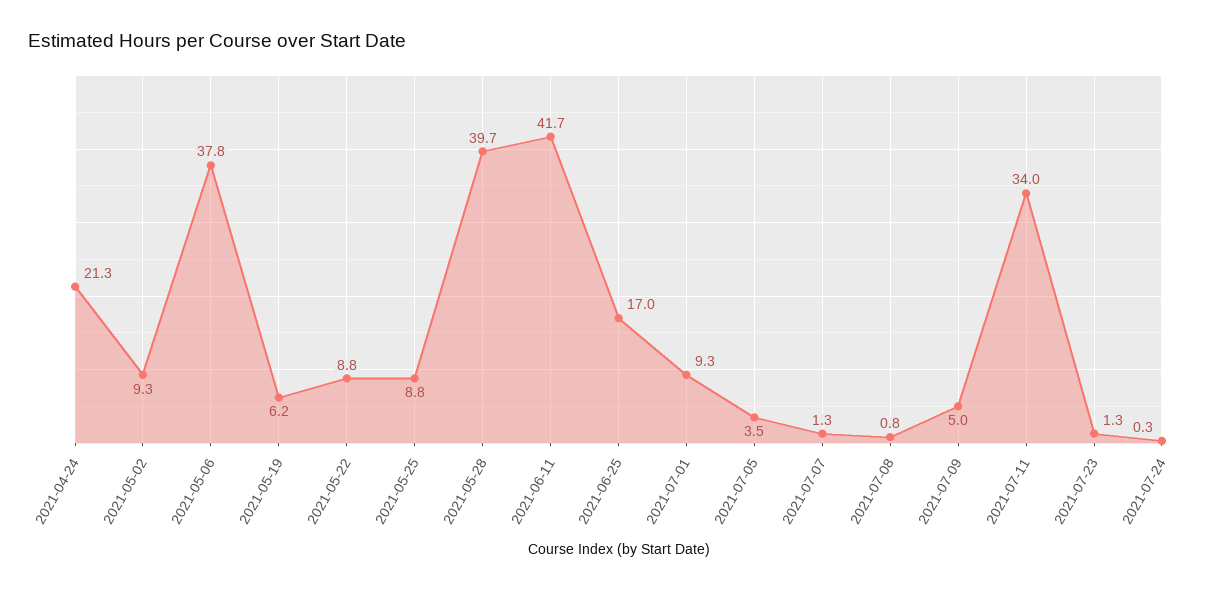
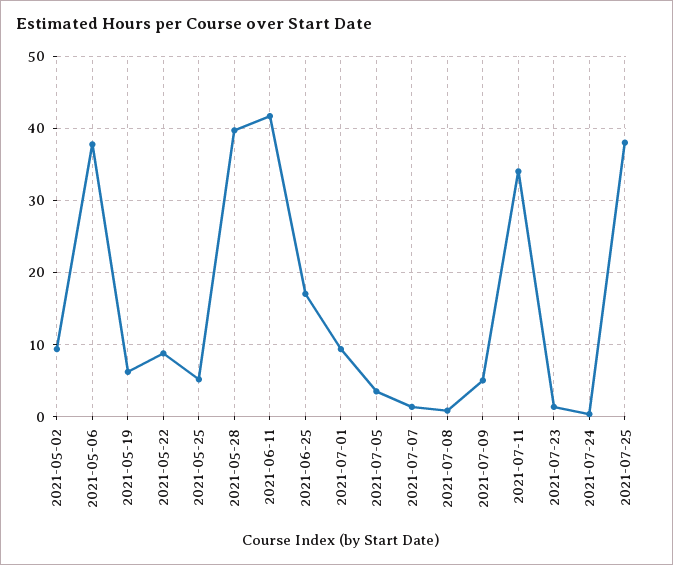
2021-04-24: 21.3 -> none
2021-05-25: 8.8 -> 5
2021-07-25: none -> 38

